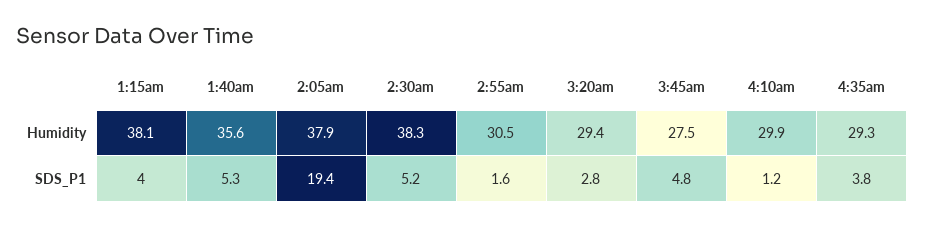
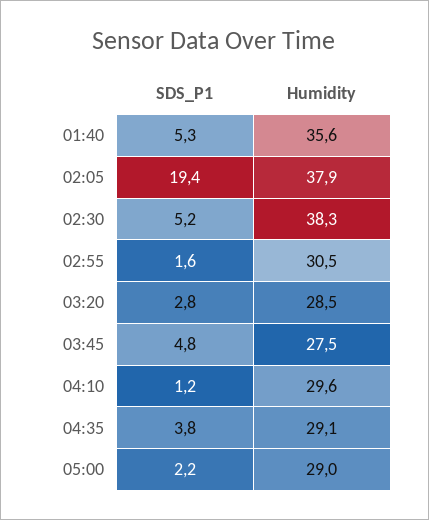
1:15am, Humidity: 38.1 -> none
3:20am, Humidity: 29.4 -> 28.5
4:10am, Humidity: 29.9 -> 29.6
4:35am, Humidity: 29.3 -> 29.1
1:15am, SDS_P1: 4 -> none
05:00, SDS_P1: none -> 2.2
05:00, Humidity: none -> 29

